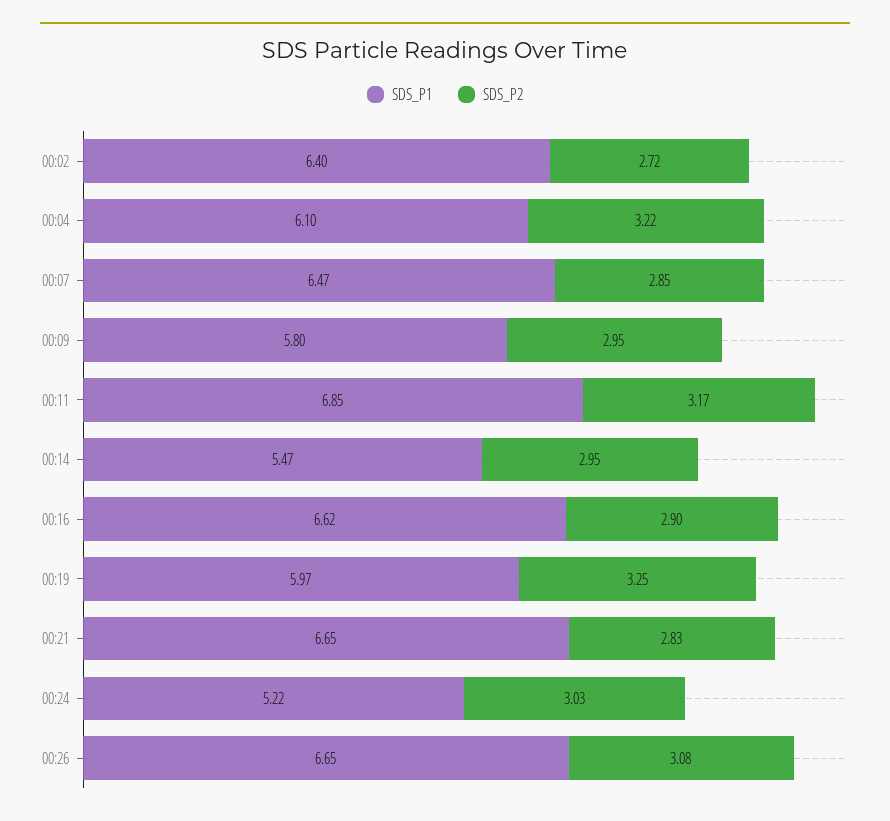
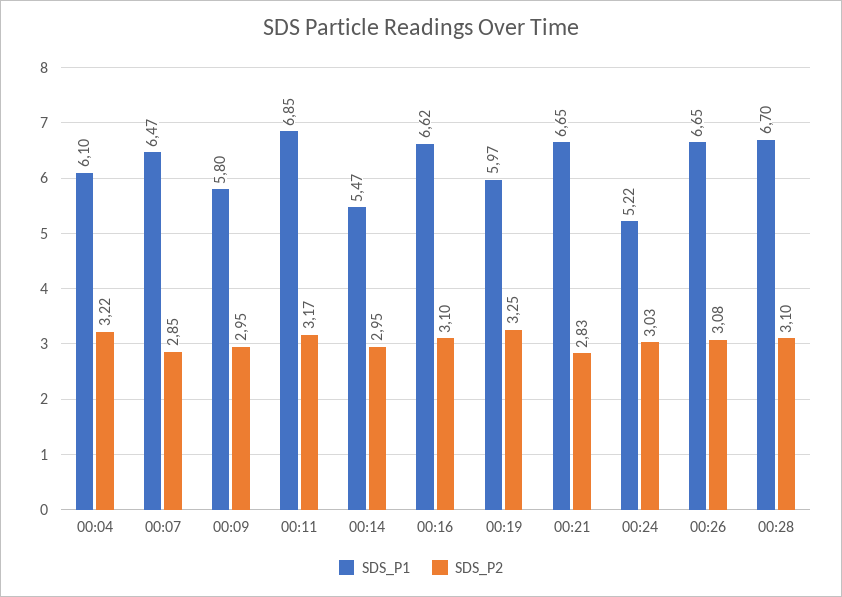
SDS_P1, 00:02: 6.4 -> none
SDS_P2, 00:02: 2.72 -> none
SDS_P2, 00:16: 2.9 -> 3.1
SDS_P1, 00:28: none -> 6.7
SDS_P2, 00:28: none -> 3.1

